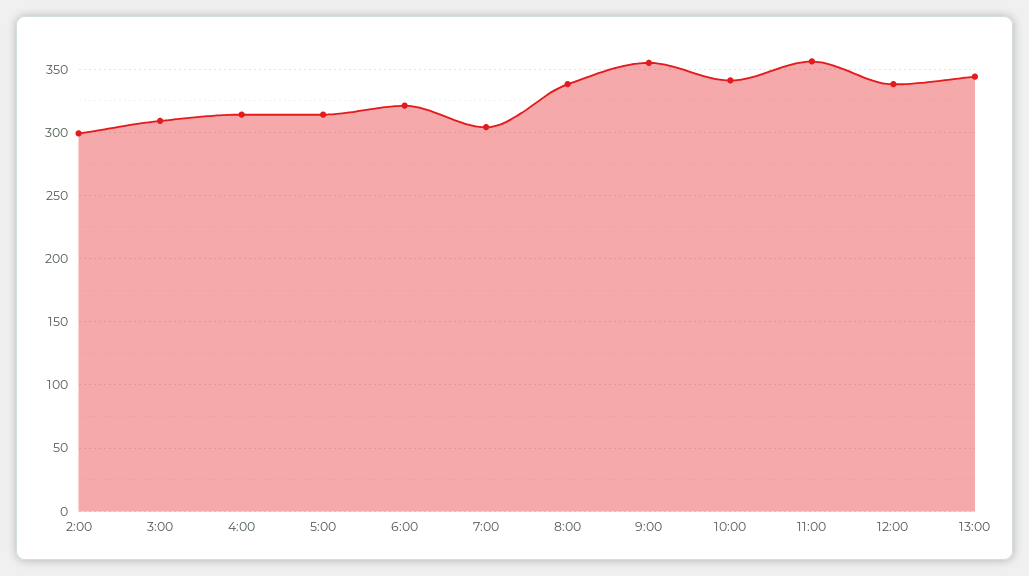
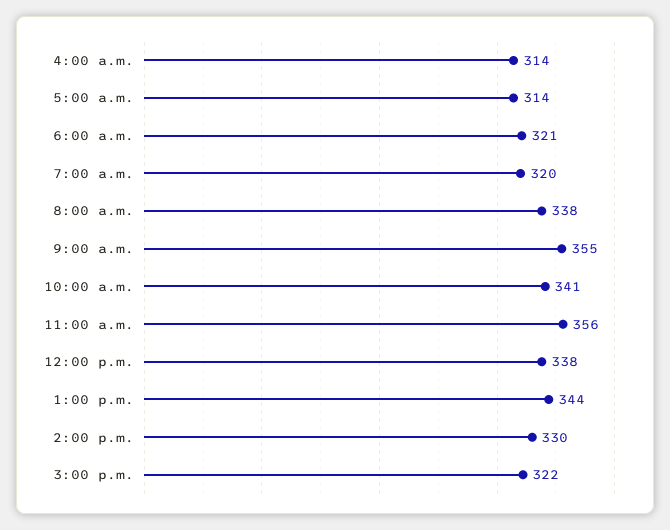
2:00: 300 -> none
3:00: 310 -> none
7:00: 305 -> 320
2:00 p.m.: none -> 330
3:00 p.m.: none -> 322

